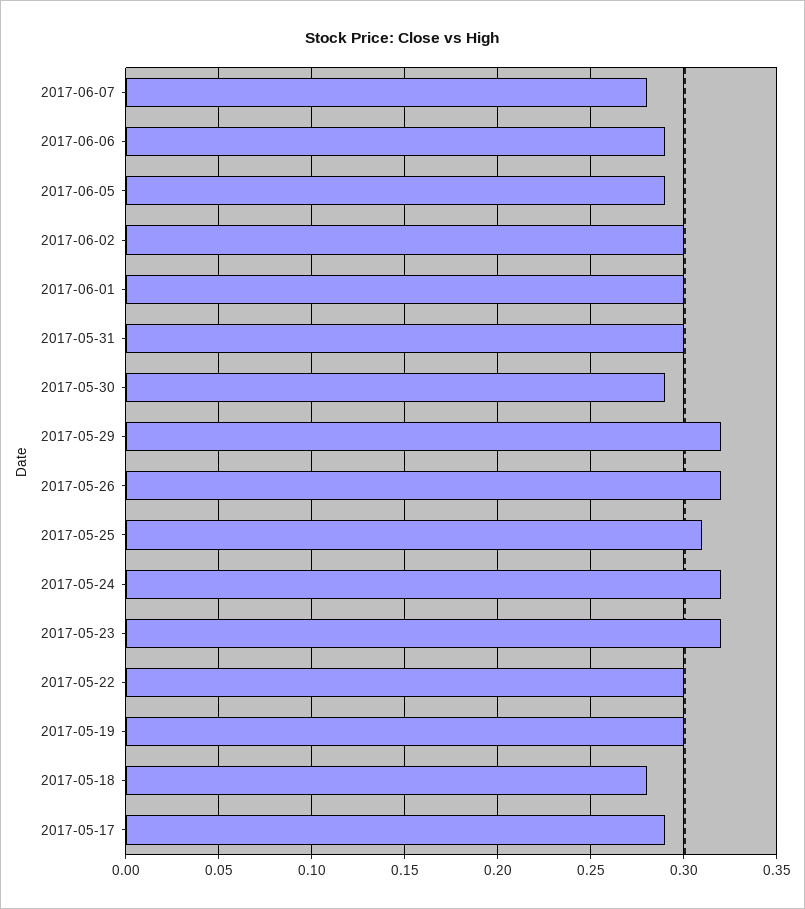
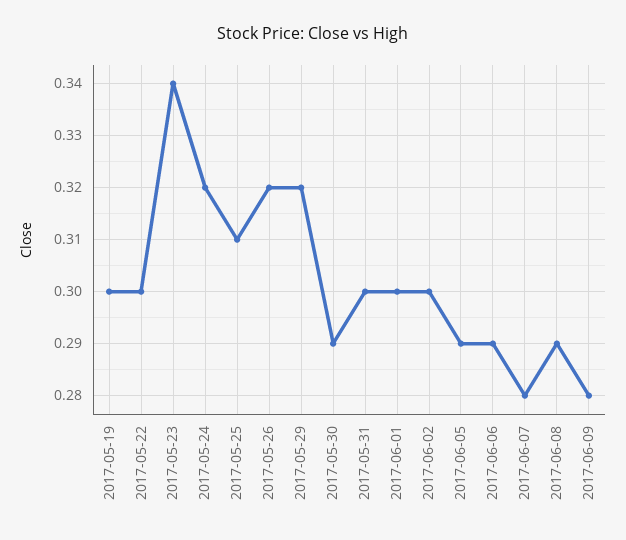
2017-05-23: 0.32 -> 0.34
2017-05-18: 0.28 -> none
2017-05-17: 0.29 -> none
2017-06-08: none -> 0.29
2017-06-09: none -> 0.28

